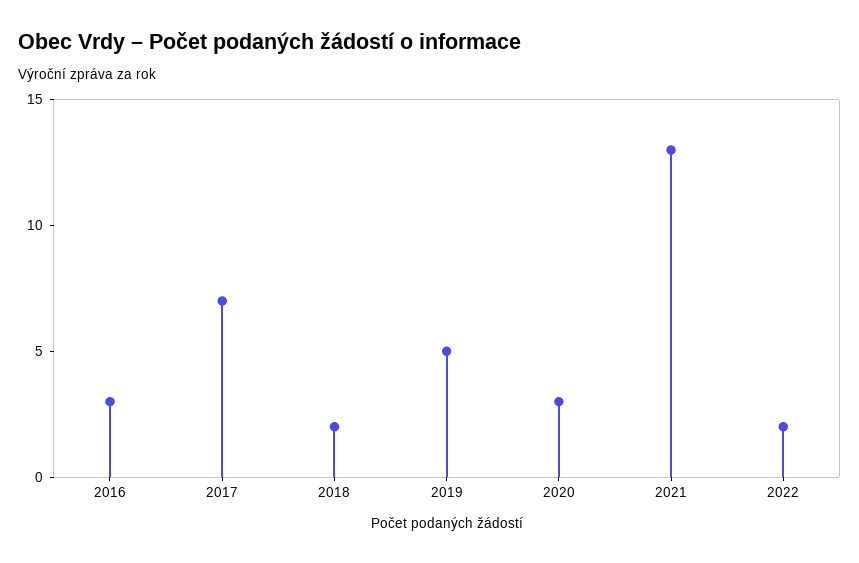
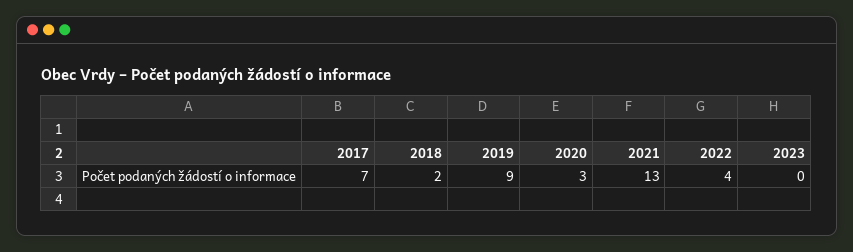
2016: 3 -> none
2019: 5 -> 9
2022: 2 -> 4
2023: none -> 0

